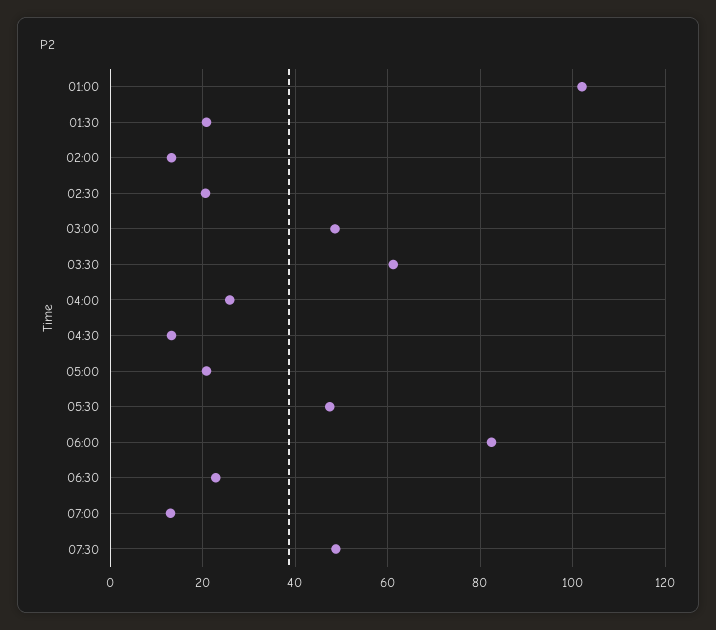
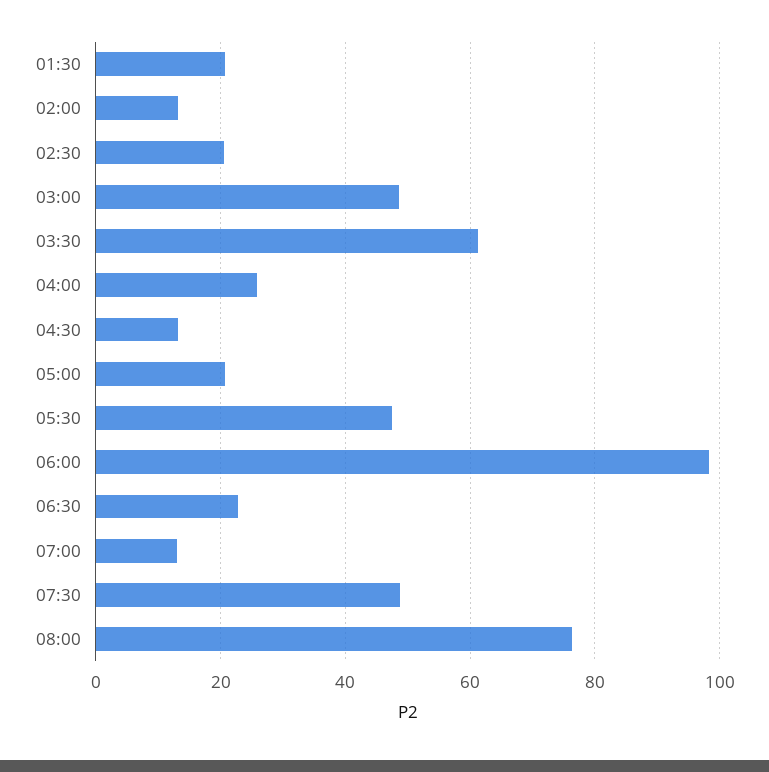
01:00: 102 -> none
06:00: 82 -> 98
08:00: none -> 76

